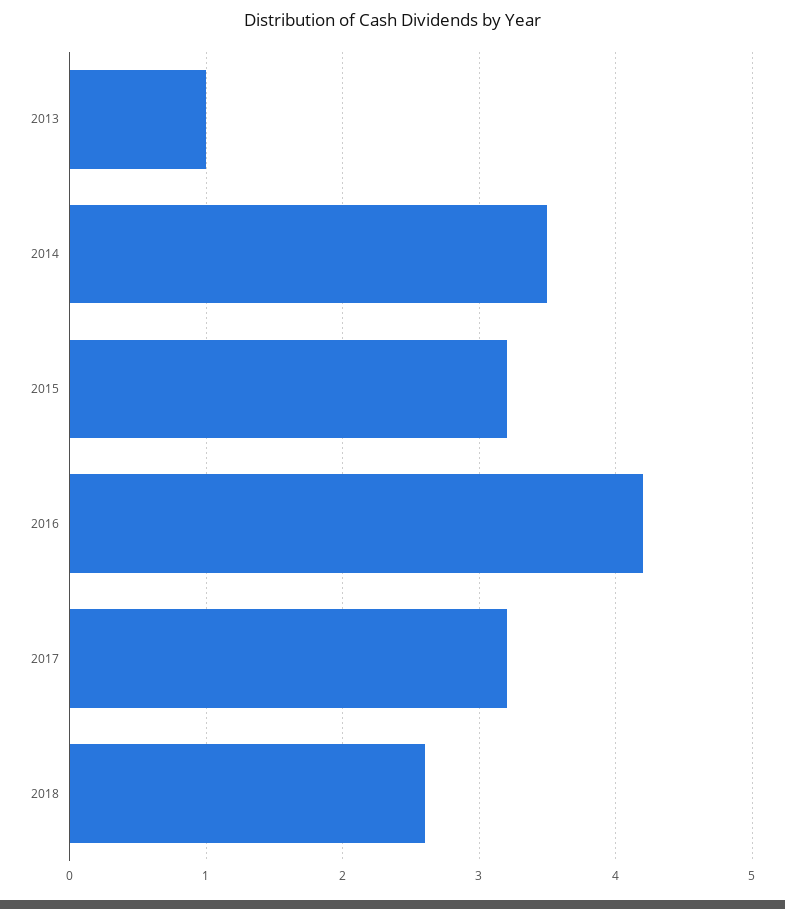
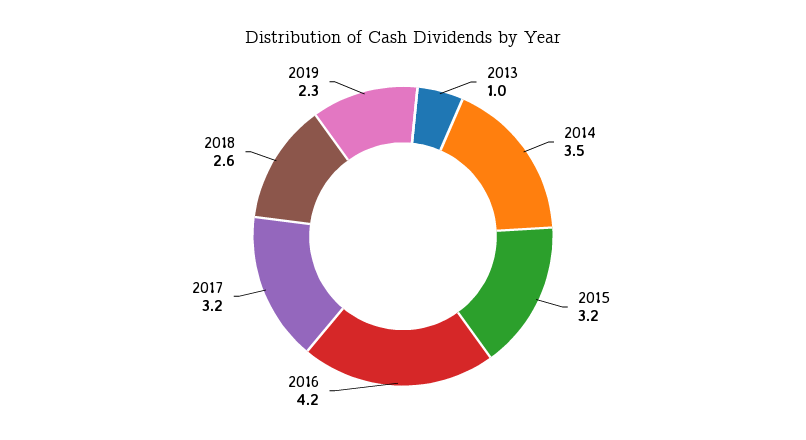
2019: none -> 2.3

